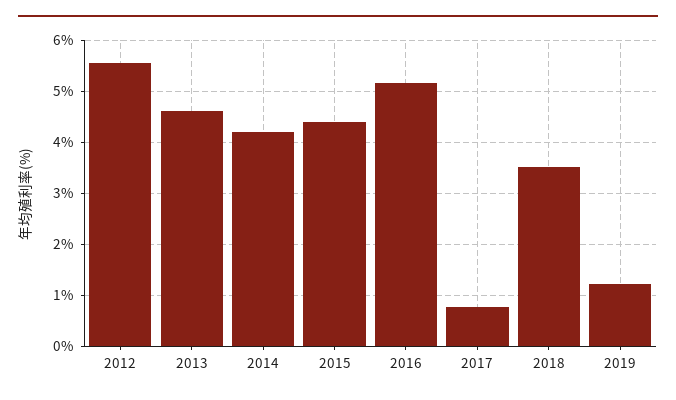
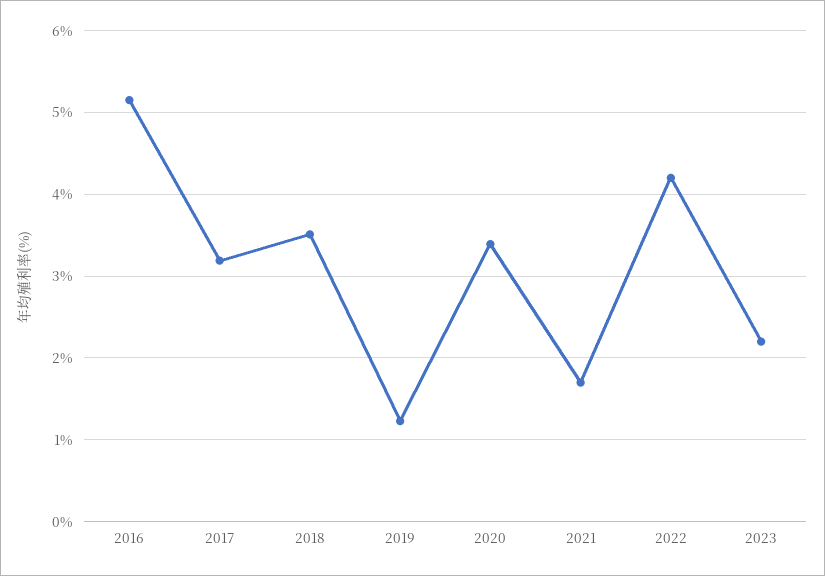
2012: 5.6 -> none
2013: 4.6 -> none
2014: 4.2 -> none
2015: 4.4 -> none
2017: 0.8 -> 3.2
2020: none -> 3.4
2021: none -> 1.7
2022: none -> 4.2
2023: none -> 2.2

